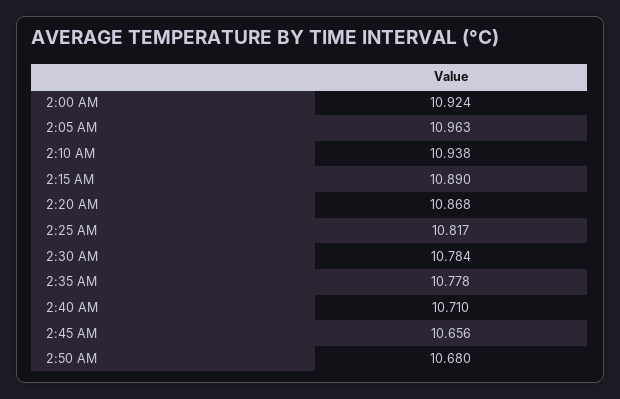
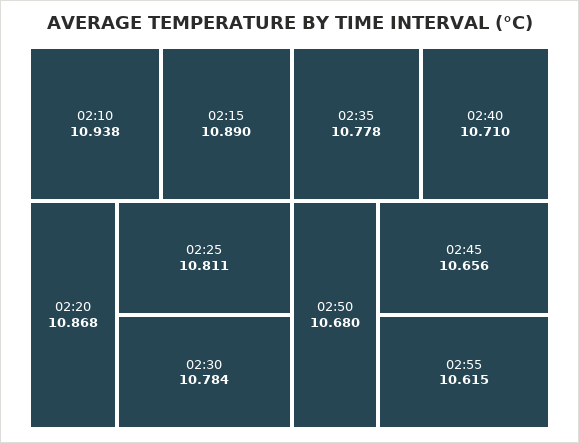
2:00 AM: 10.924 -> none
2:05 AM: 10.963 -> none
2:25 AM: 10.817 -> 10.811
02:55: none -> 10.615

